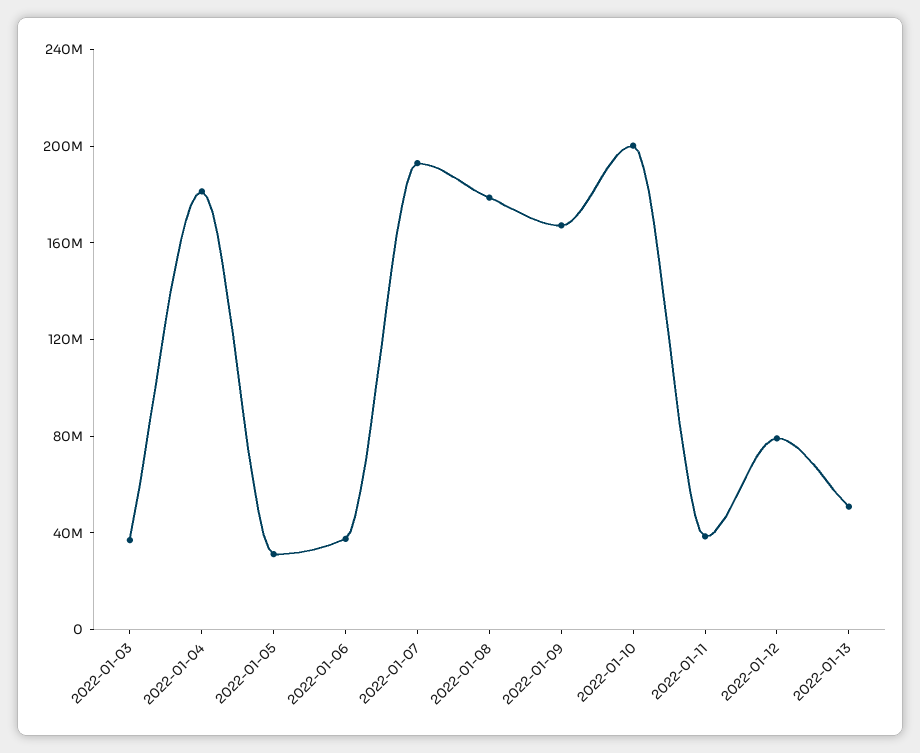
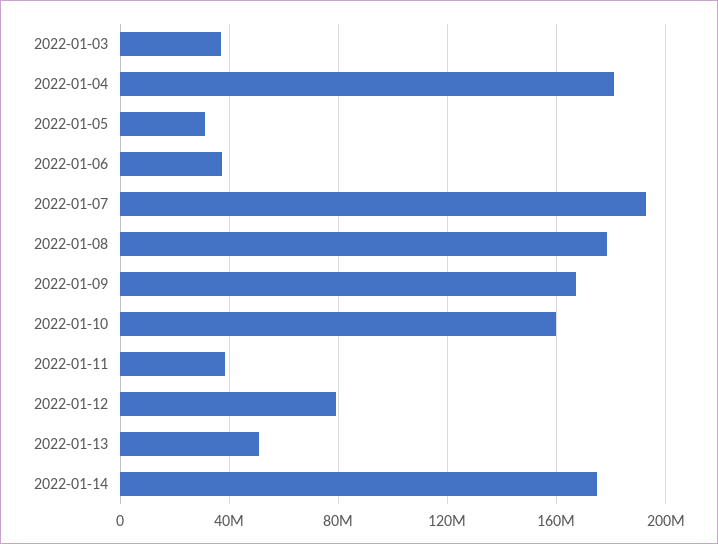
2022-01-10: 200000000 -> 160000000
2022-01-14: none -> 175000000

